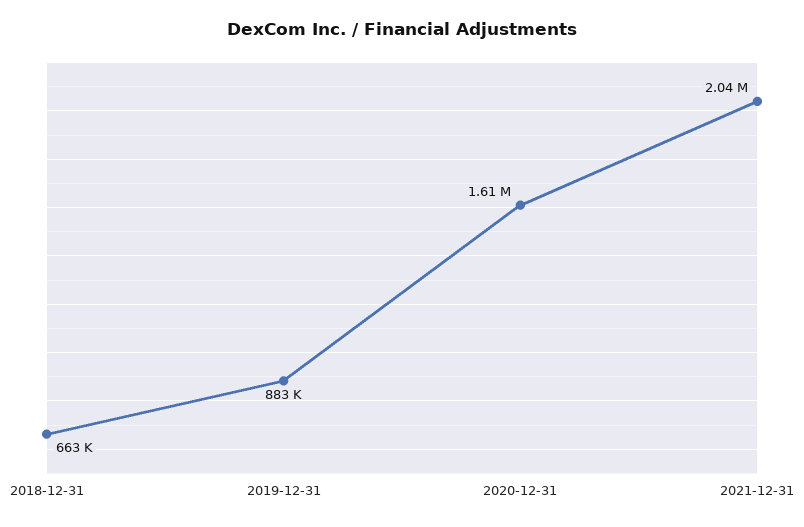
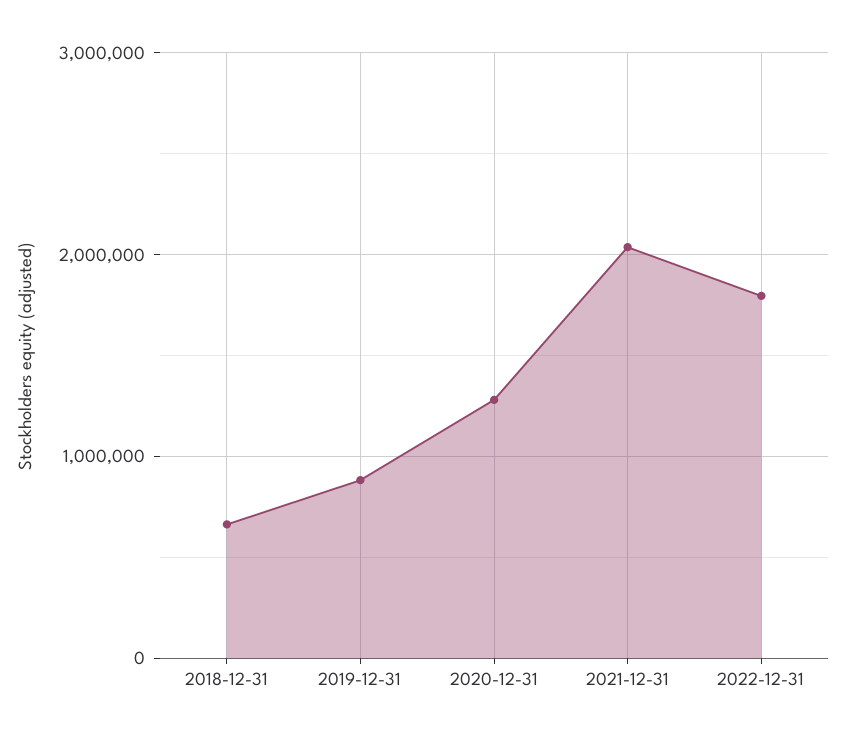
2020-12-31: 1610000 -> 1300000
2022-12-31: none -> 1800000

